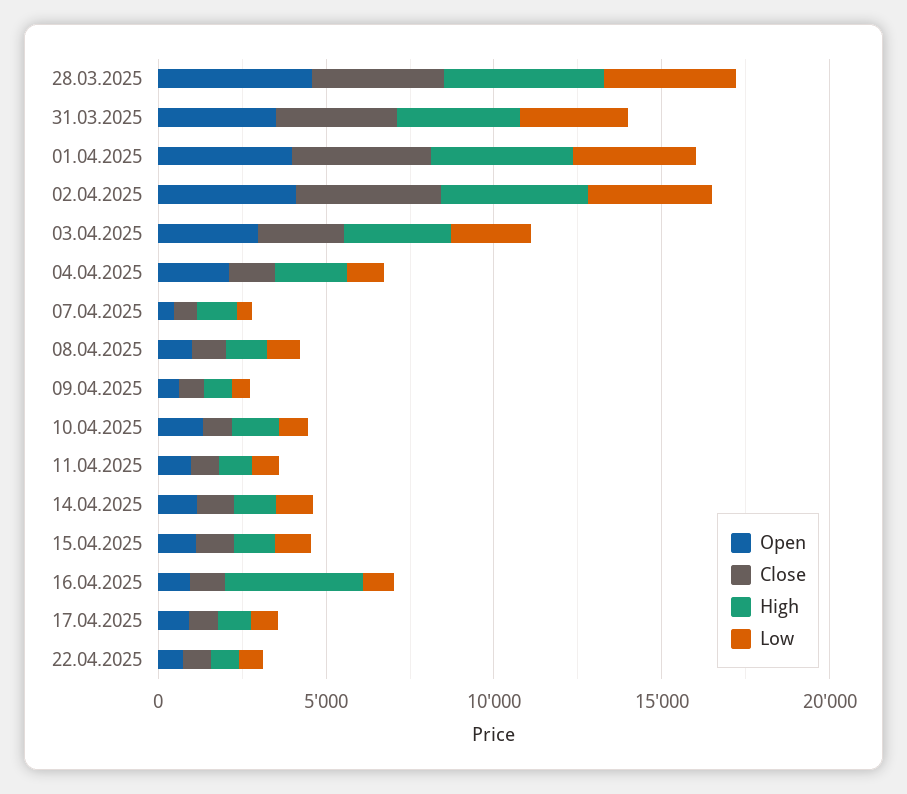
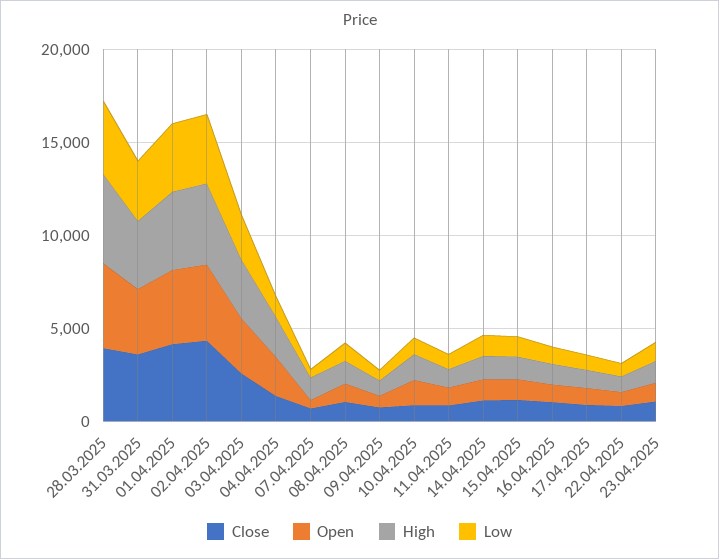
High, 16.04.2025: 4000 -> 1000
Close, 23.04.2025: none -> 1000
Open, 23.04.2025: none -> 1000
High, 23.04.2025: none -> 1000
Low, 23.04.2025: none -> 1000

